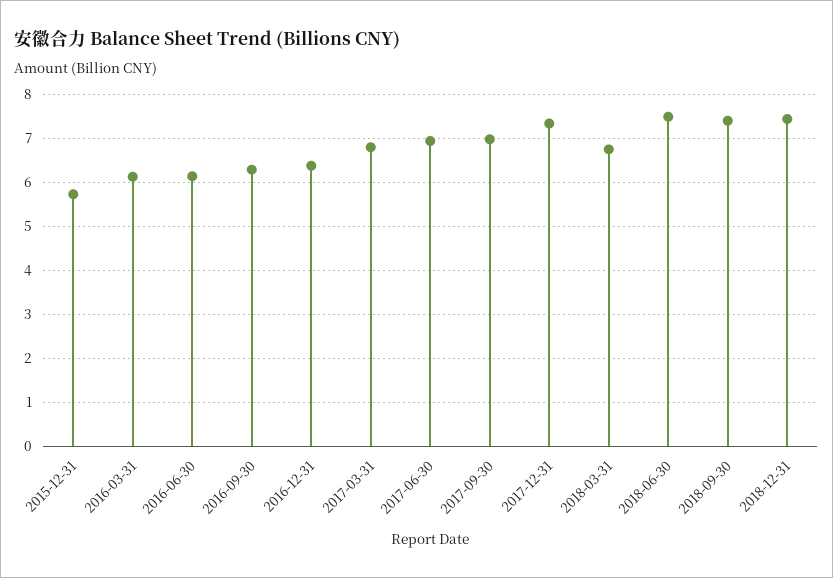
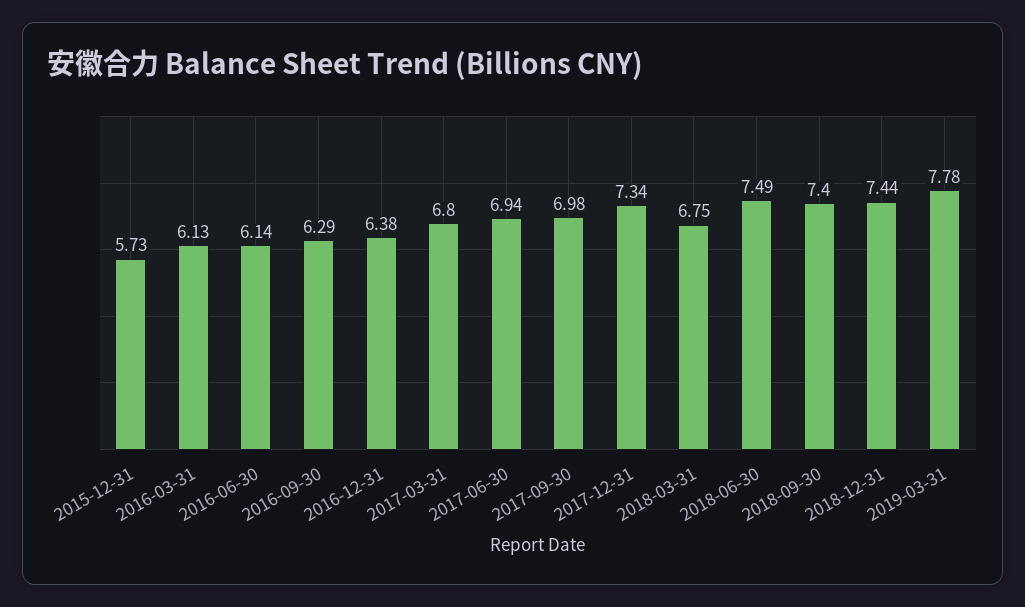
2019-03-31: none -> 7.78

